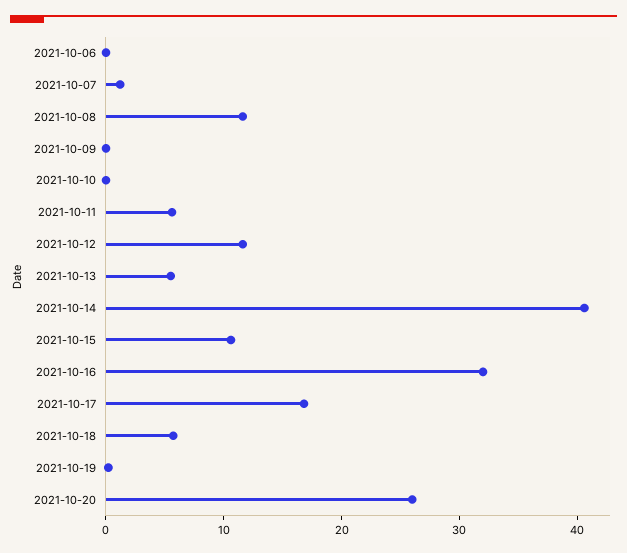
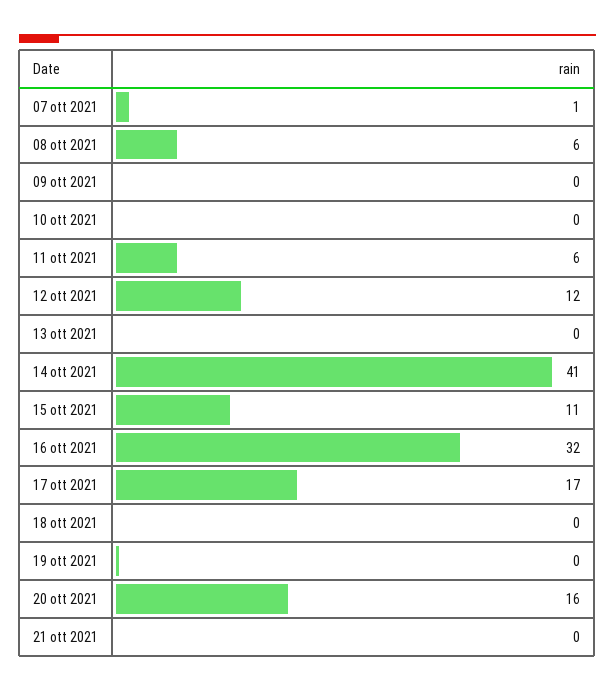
2021-10-06: 0 -> none
2021-10-08: 12 -> 6
2021-10-13: 6 -> 0
2021-10-18: 6 -> 0
2021-10-20: 26 -> 16
21 ott 2021: none -> 0

